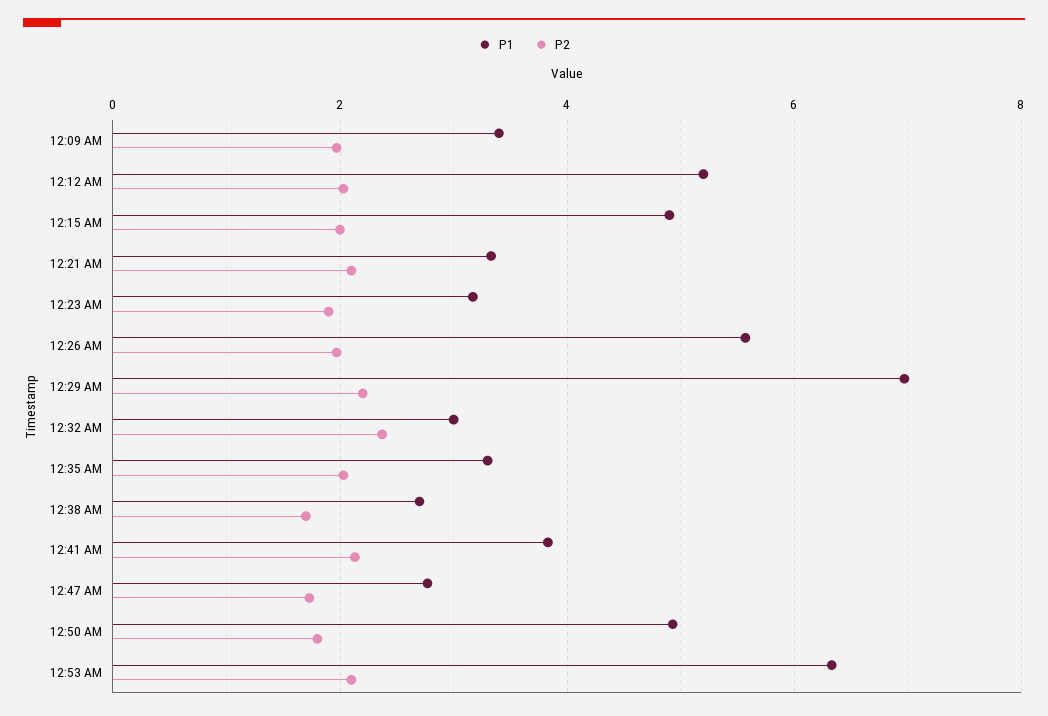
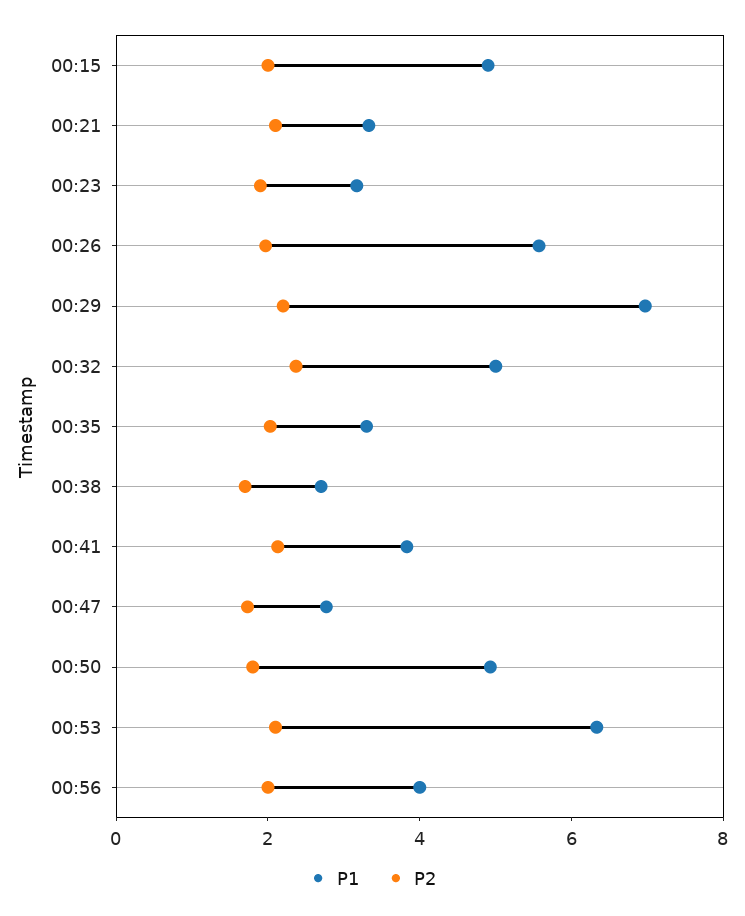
P1, 12:09 AM: 3.4 -> none
P2, 12:09 AM: 2 -> none
P1, 12:12 AM: 5.2 -> none
P2, 12:12 AM: 2 -> none
P1, 12:32 AM: 3 -> 5
P1, 00:56: none -> 4
P2, 00:56: none -> 2

